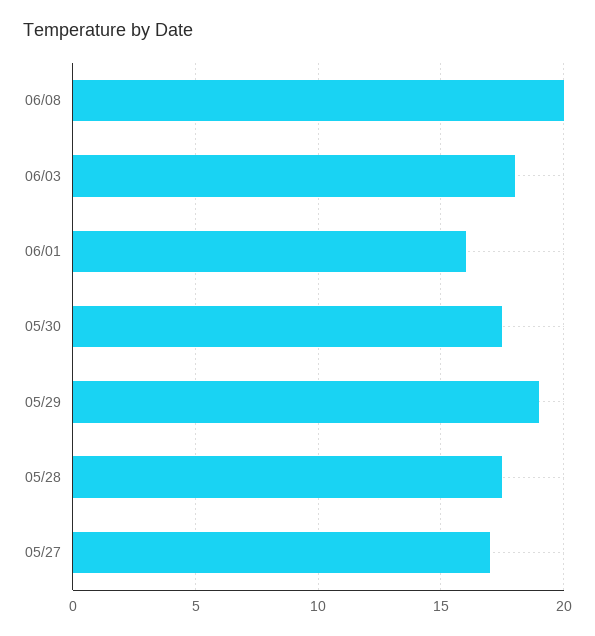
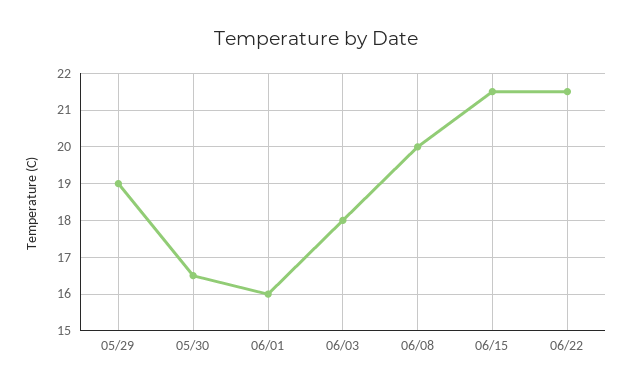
05/30: 17.5 -> 16.5
05/28: 17.5 -> none
05/27: 17 -> none
06/15: none -> 21.5
06/22: none -> 21.5

